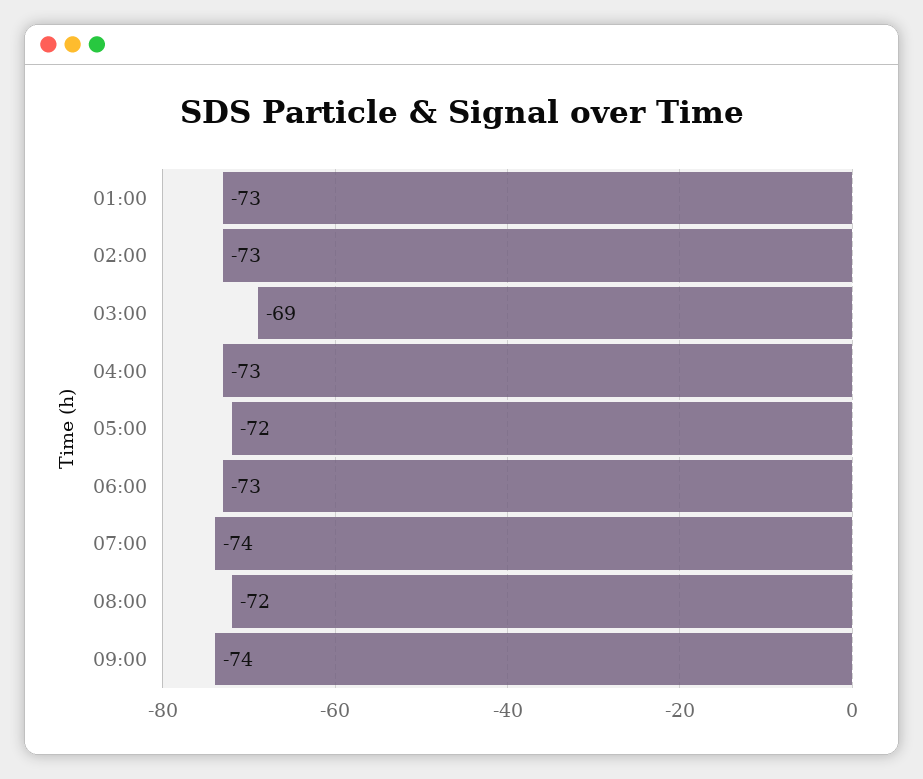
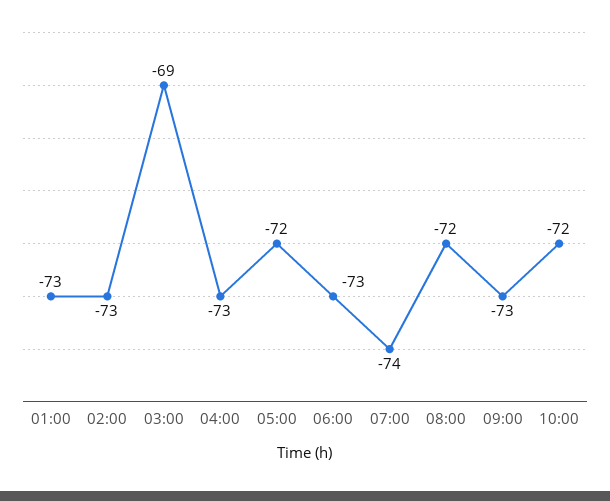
09:00: -74 -> -73
10:00: none -> -72

